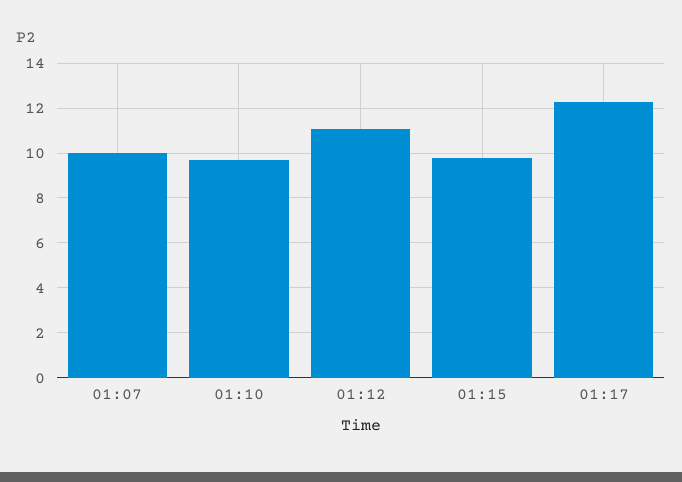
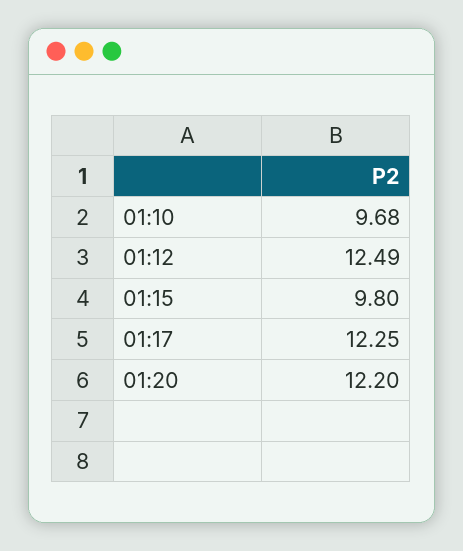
01:07: 10 -> none
01:12: 11 -> 12.49
01:20: none -> 12.2

